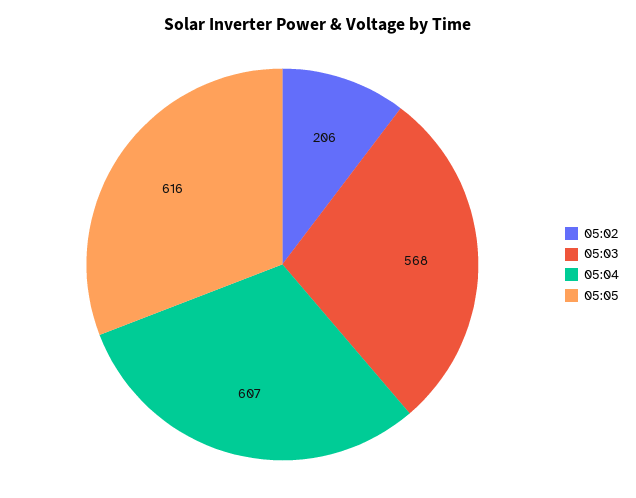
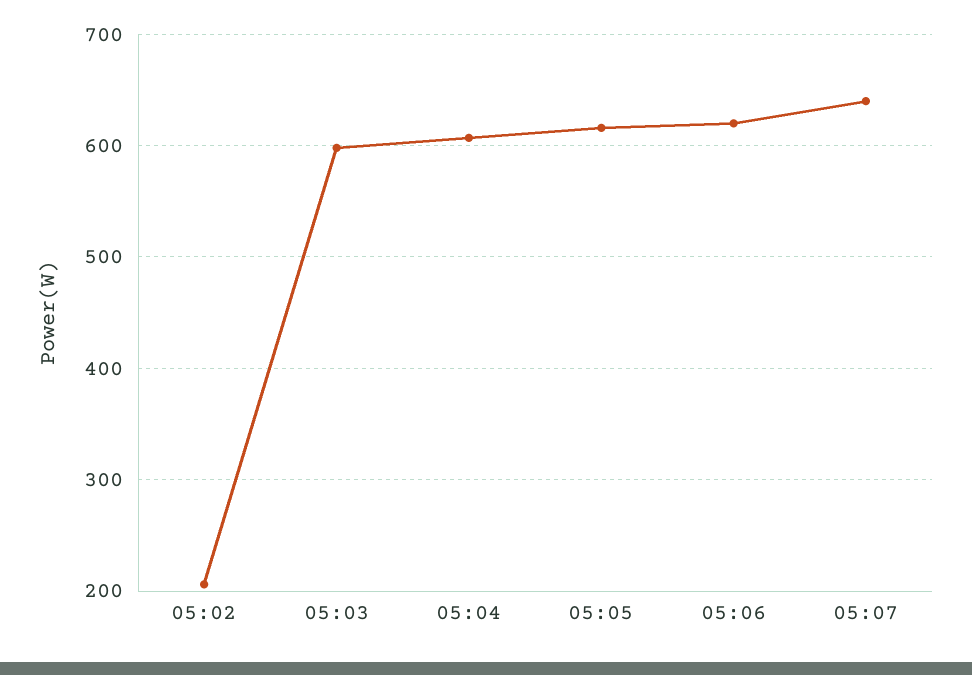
05:03: 568 -> 600
05:06: none -> 620
05:07: none -> 640

